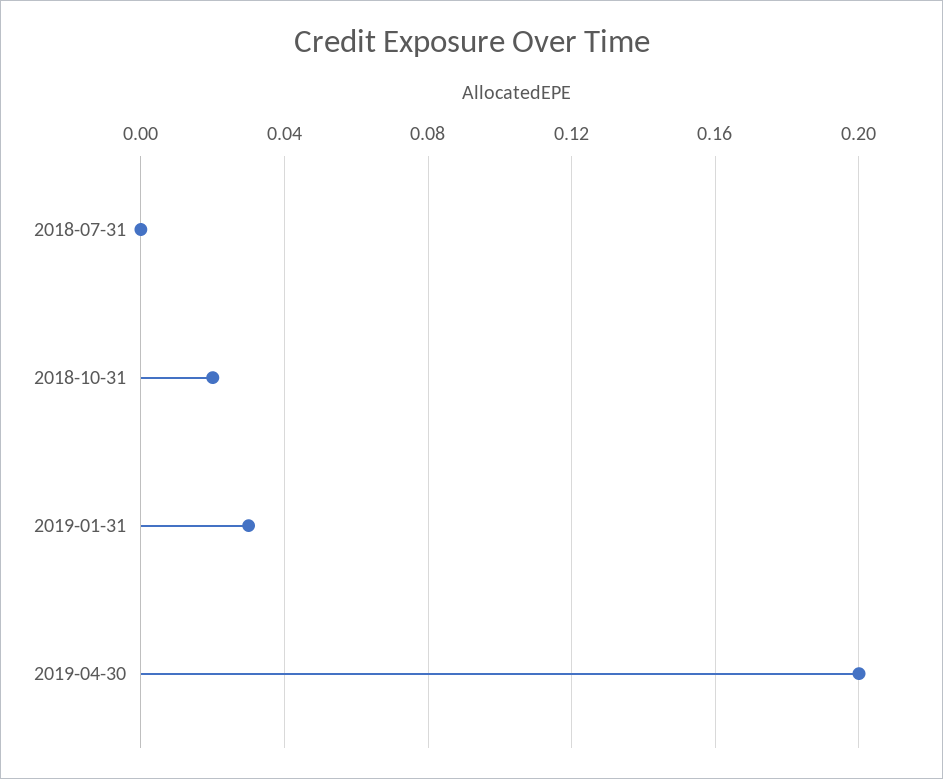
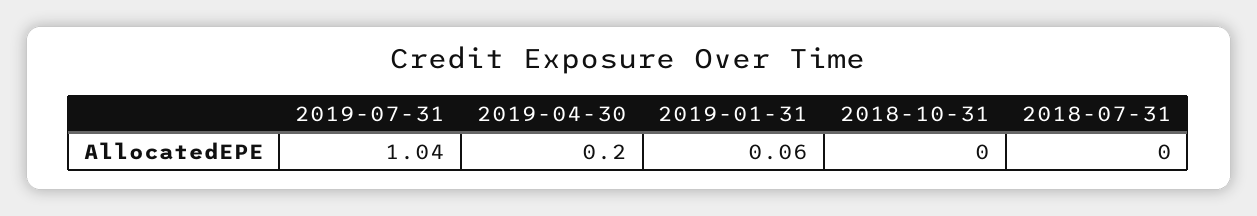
2018-10-31: 0.02 -> 0
2019-01-31: 0.03 -> 0.06
2019-07-31: none -> 1.04

